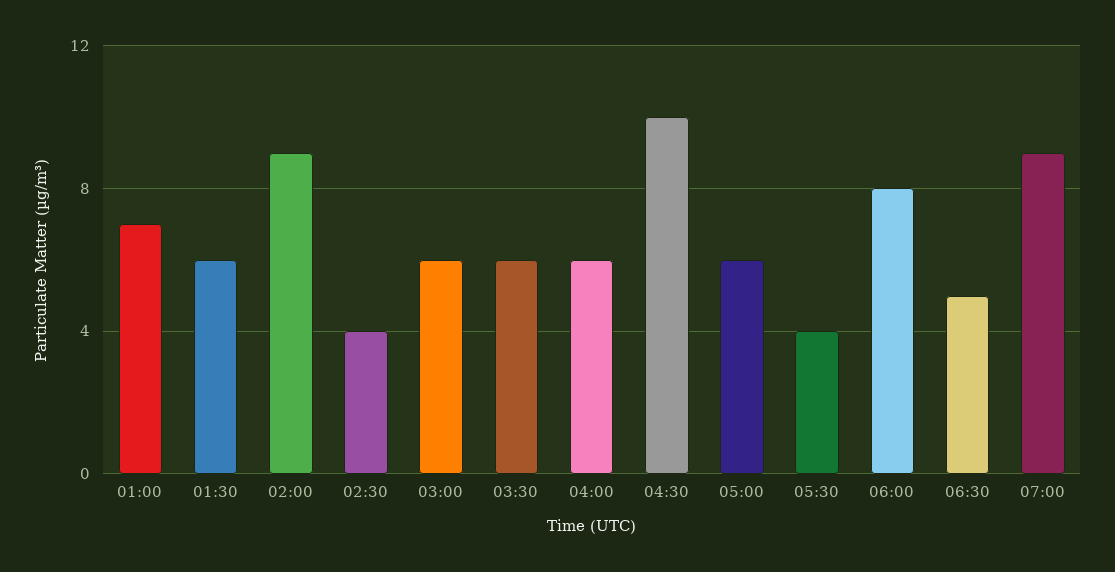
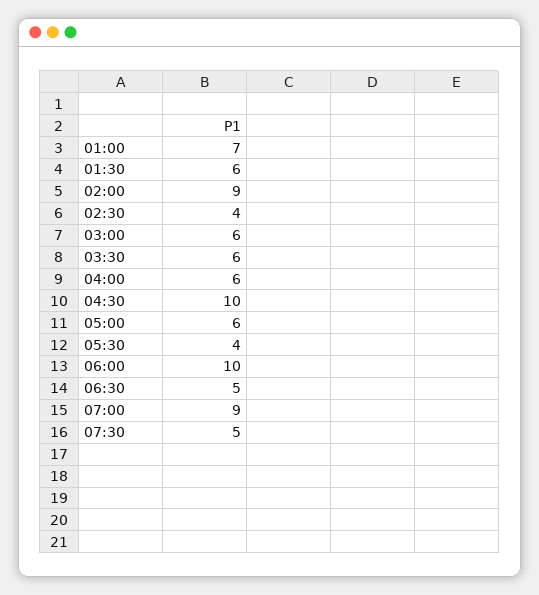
06:00: 8 -> 10
07:30: none -> 5

